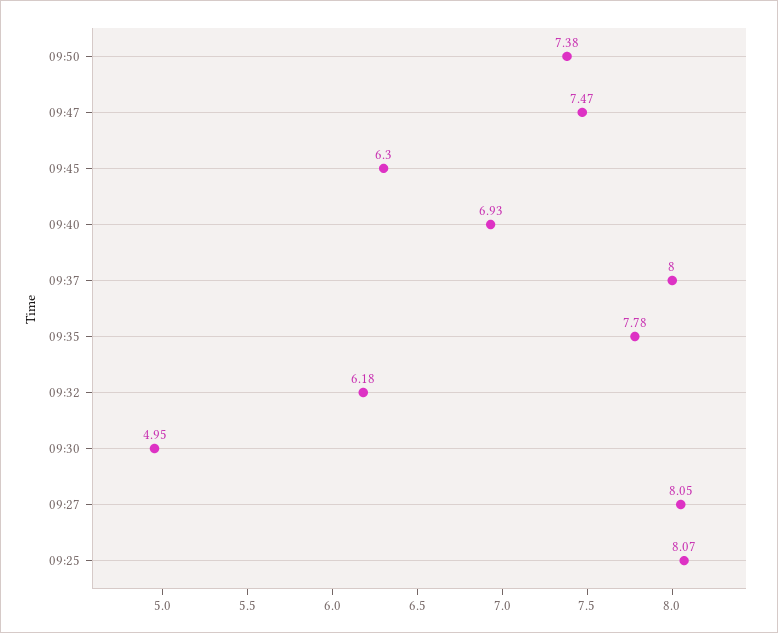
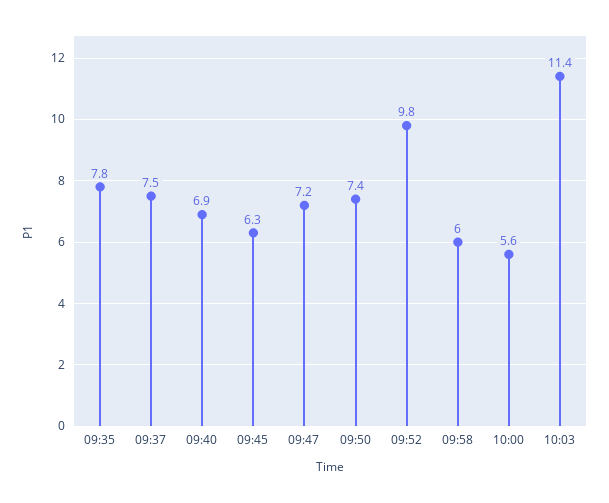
09:47: 7.47 -> 7.2
09:37: 8 -> 7.5
09:32: 6.18 -> none
09:30: 4.95 -> none
09:27: 8.05 -> none
09:25: 8.07 -> none
09:52: none -> 9.8
09:58: none -> 6
10:00: none -> 5.6
10:03: none -> 11.4

